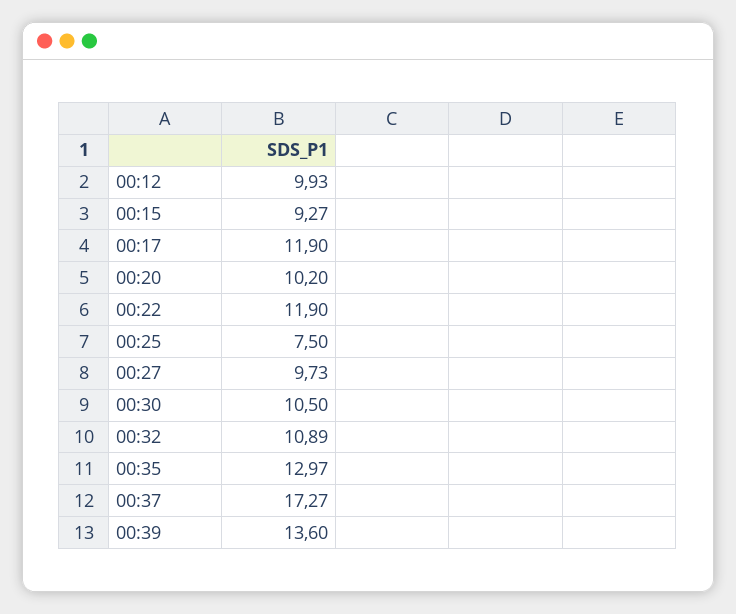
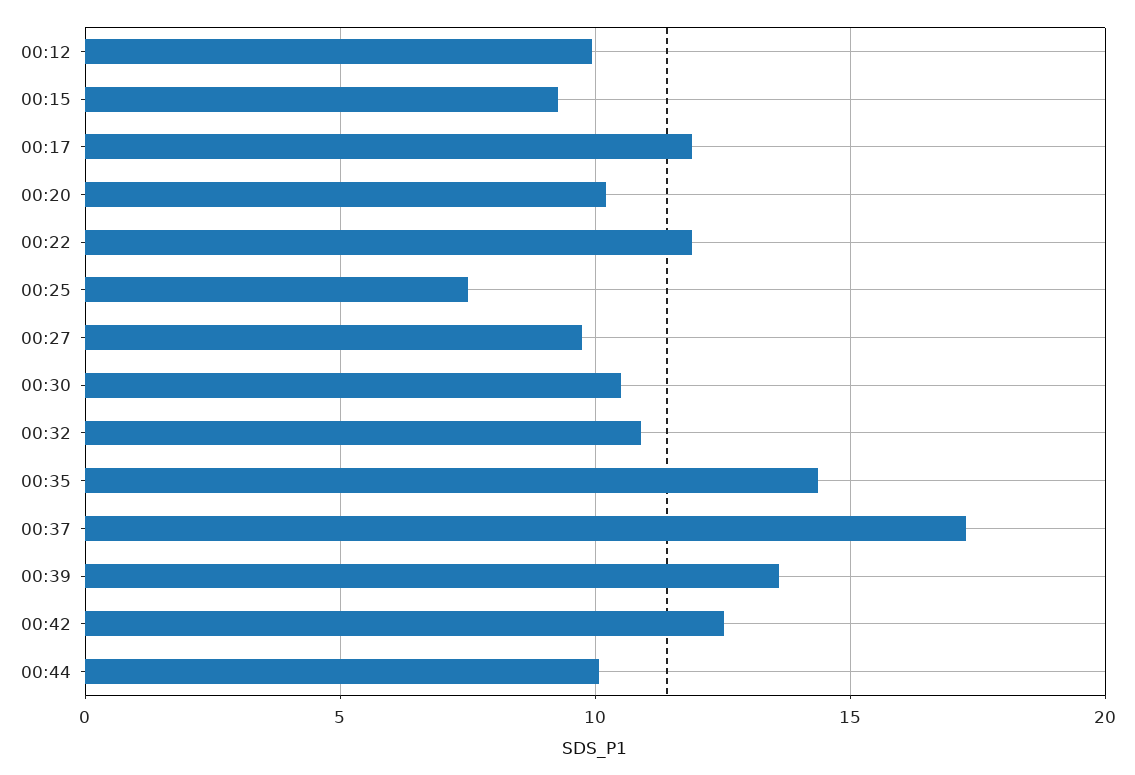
00:35: 12.97 -> 14.5
00:42: none -> 12.5
00:44: none -> 10

